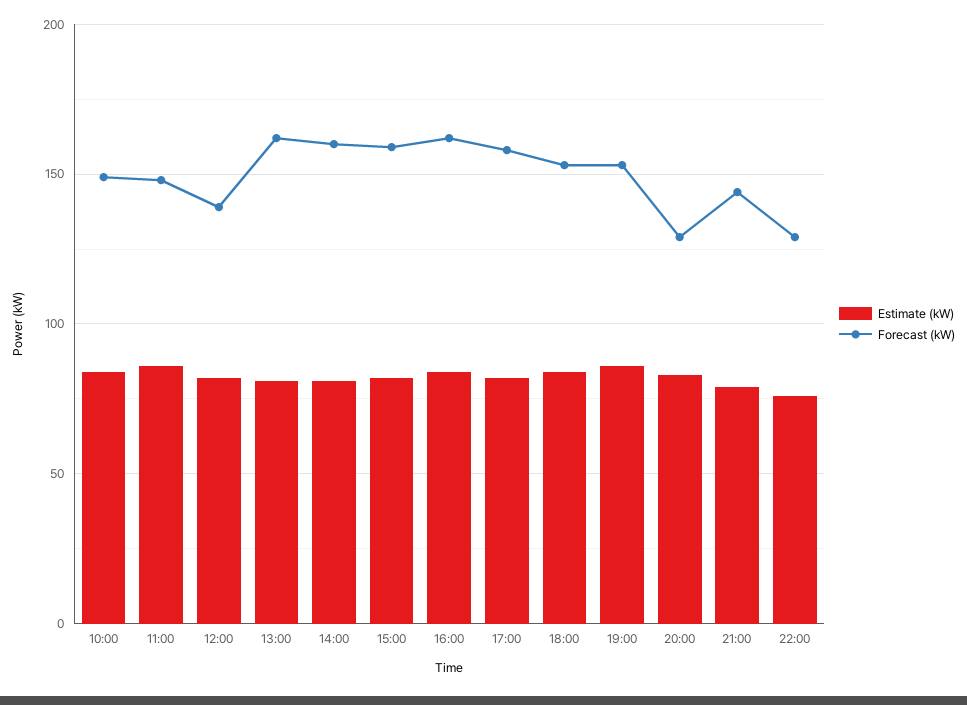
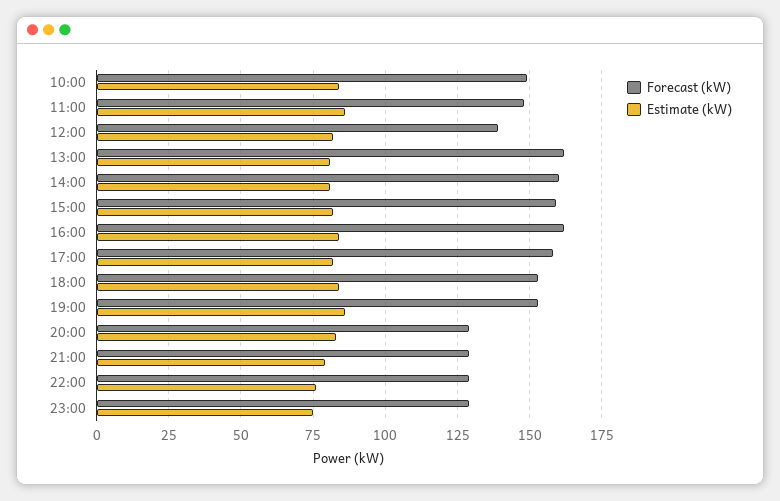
Forecast (kW), 21:00: 145 -> 130
Forecast (kW), 23:00: none -> 130
Estimate (kW), 23:00: none -> 75

